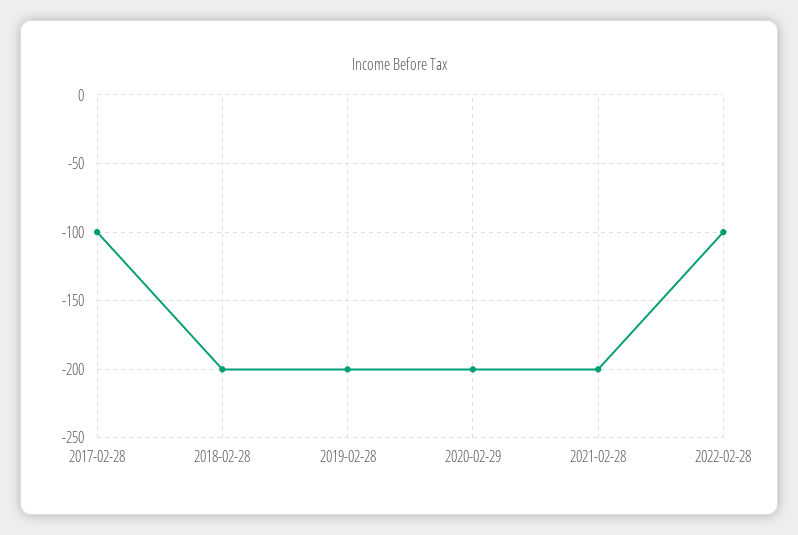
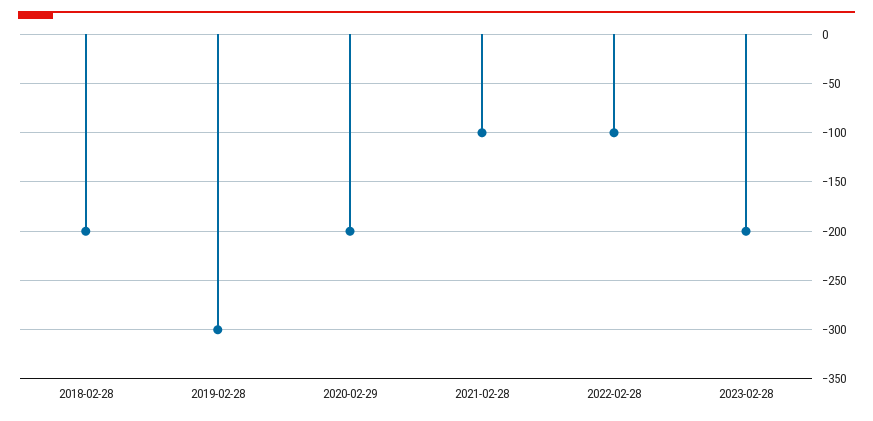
2017-02-28: -100 -> none
2019-02-28: -200 -> -300
2021-02-28: -200 -> -100
2023-02-28: none -> -200

